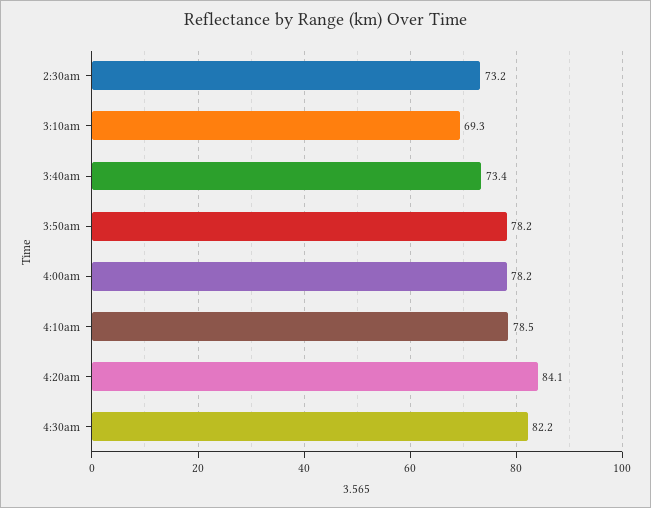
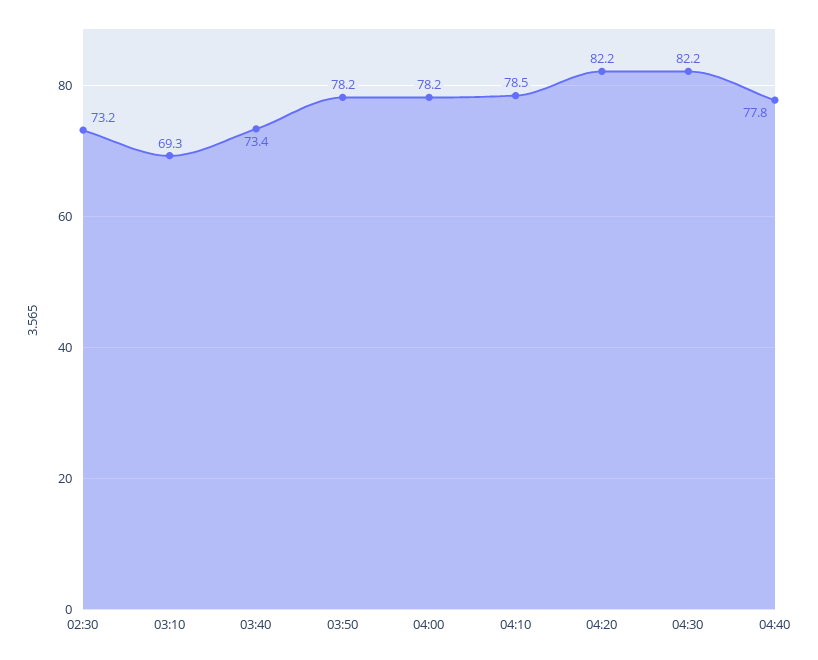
4:20am: 84.1 -> 82.2
04:40: none -> 77.8

